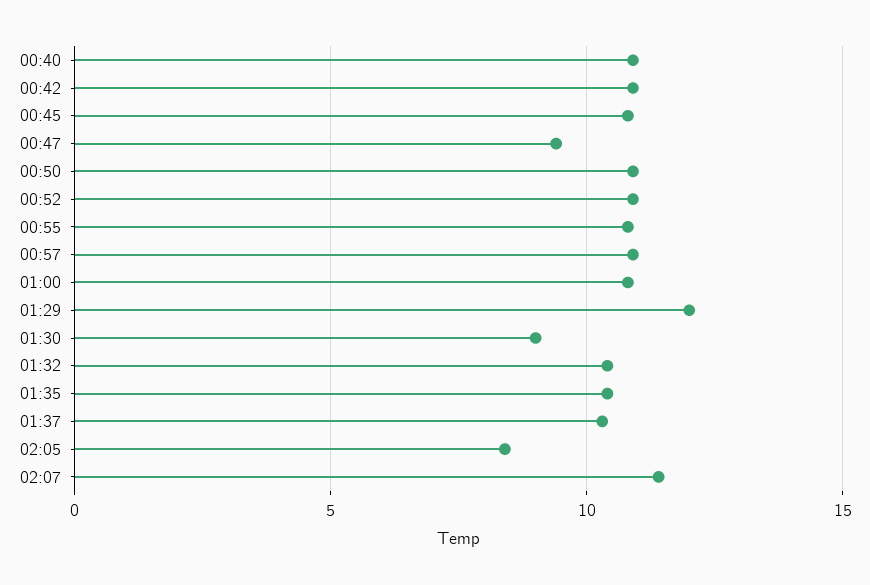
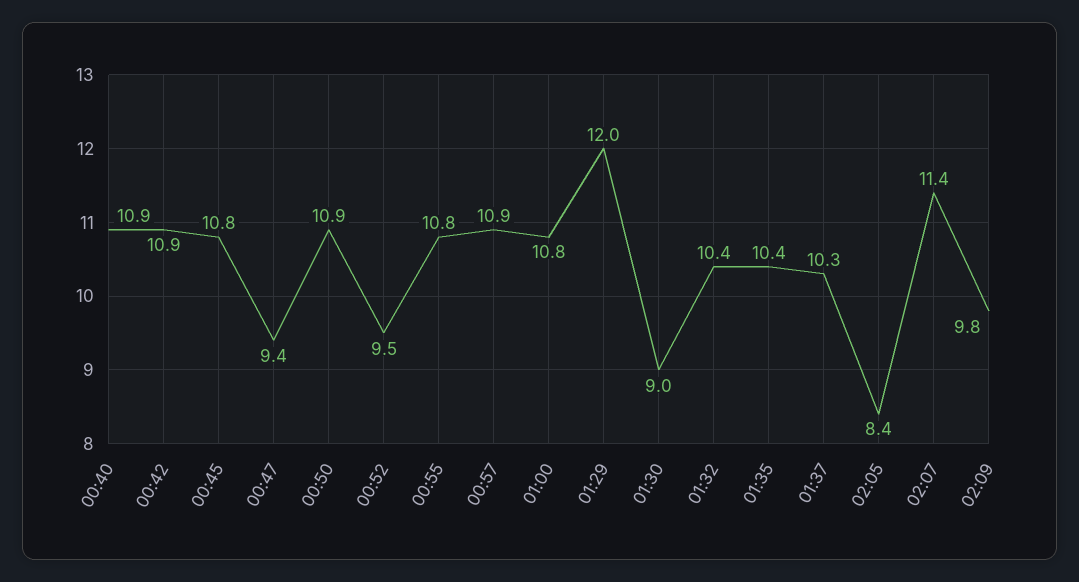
00:52: 11 -> 9.5
02:09: none -> 9.8

